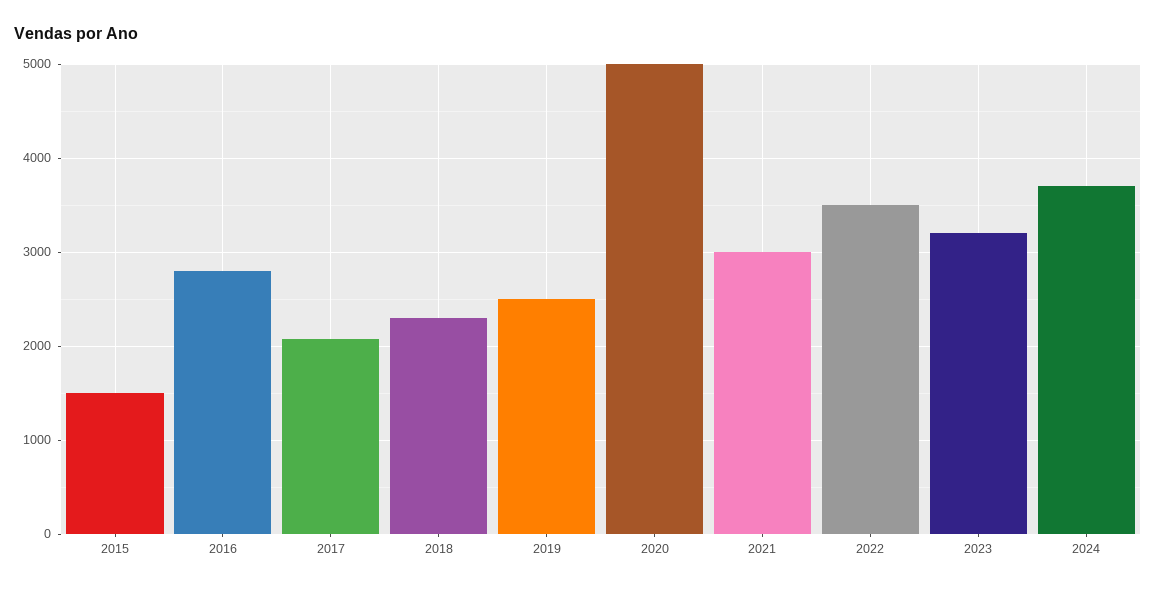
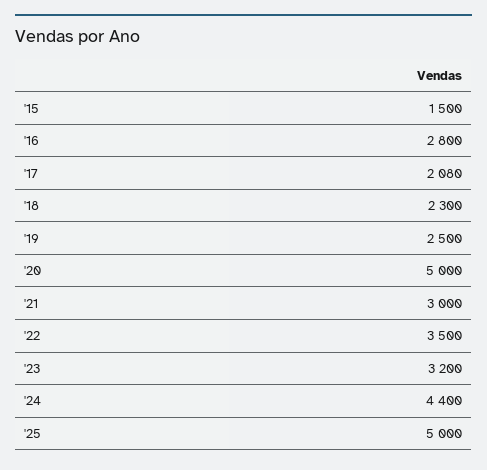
2024: 3700 -> 4400
'25: none -> 5000

